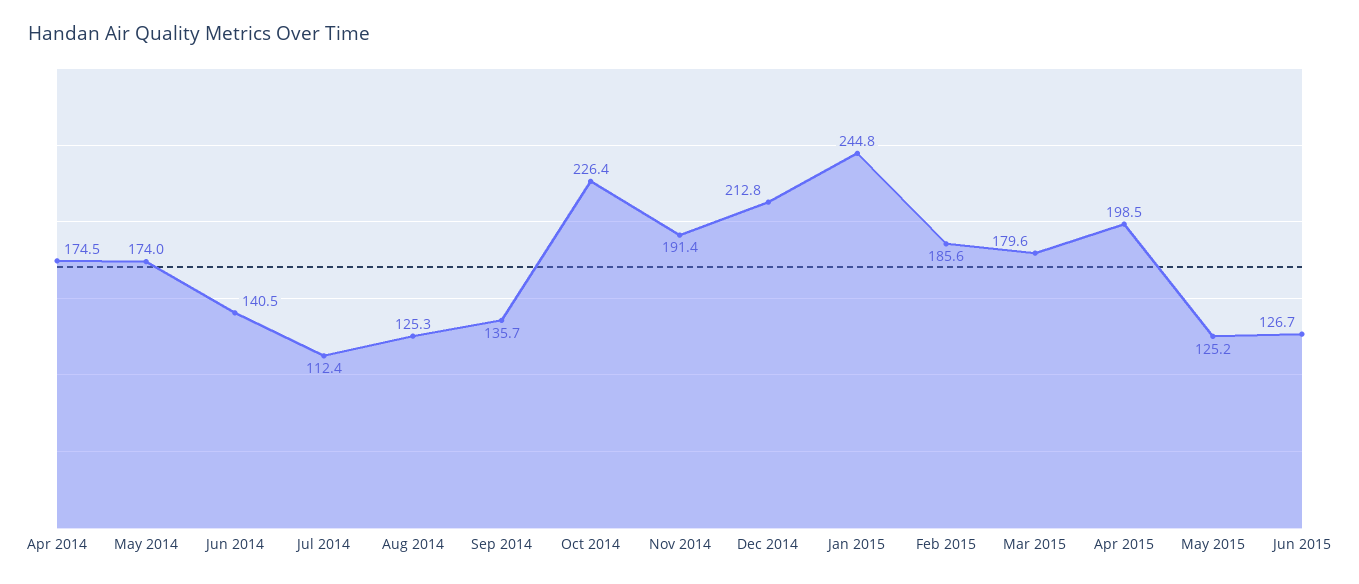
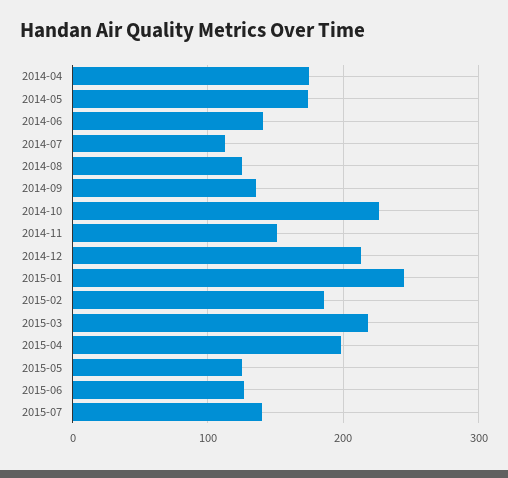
Nov 2014: 191.4 -> 150
Mar 2015: 179.6 -> 220
2015-07: none -> 140

